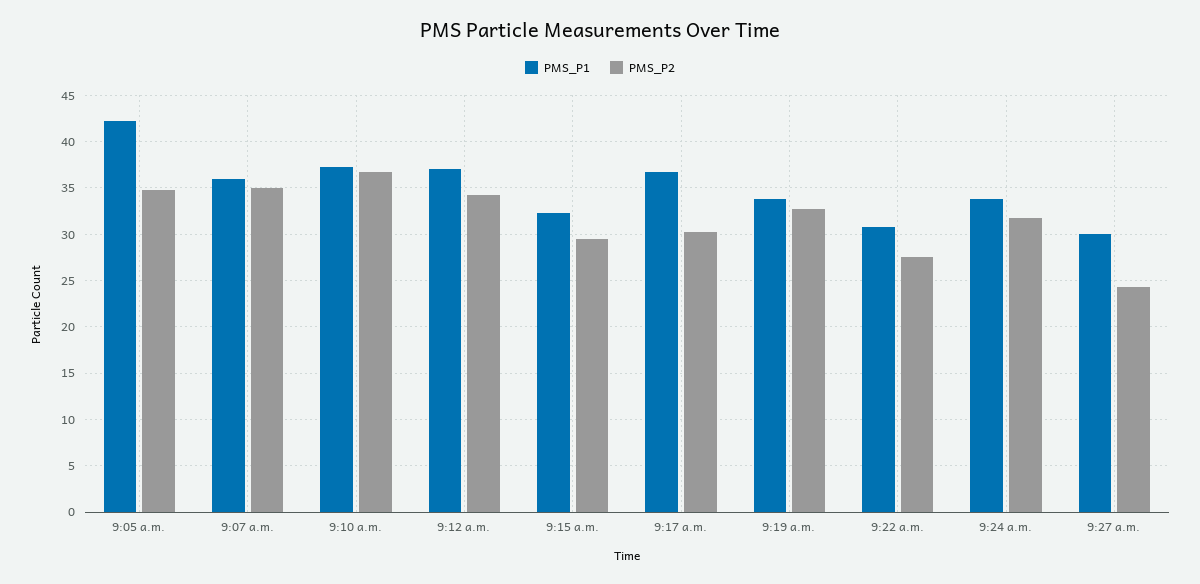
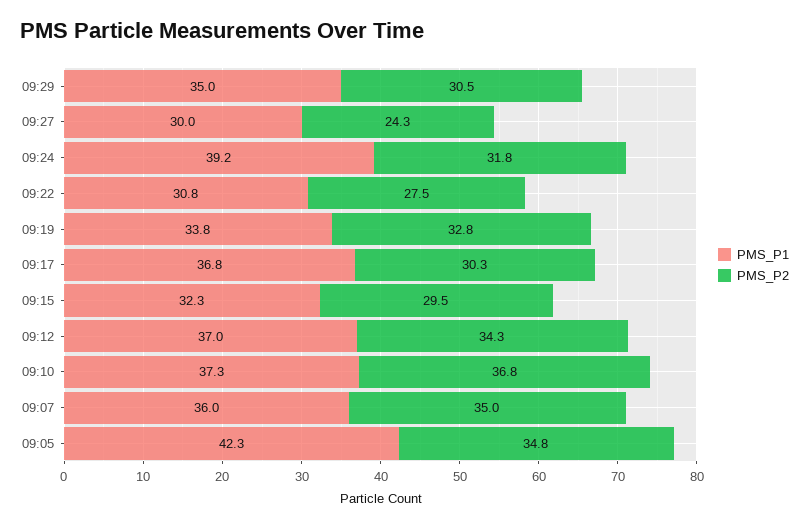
PMS_P1, 9:24 a.m.: 34 -> 39.2
PMS_P1, 09:29: none -> 35
PMS_P2, 09:29: none -> 30.5

